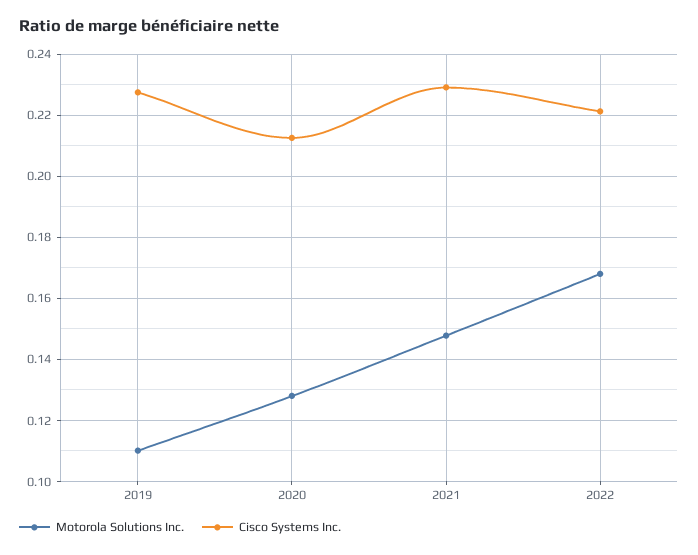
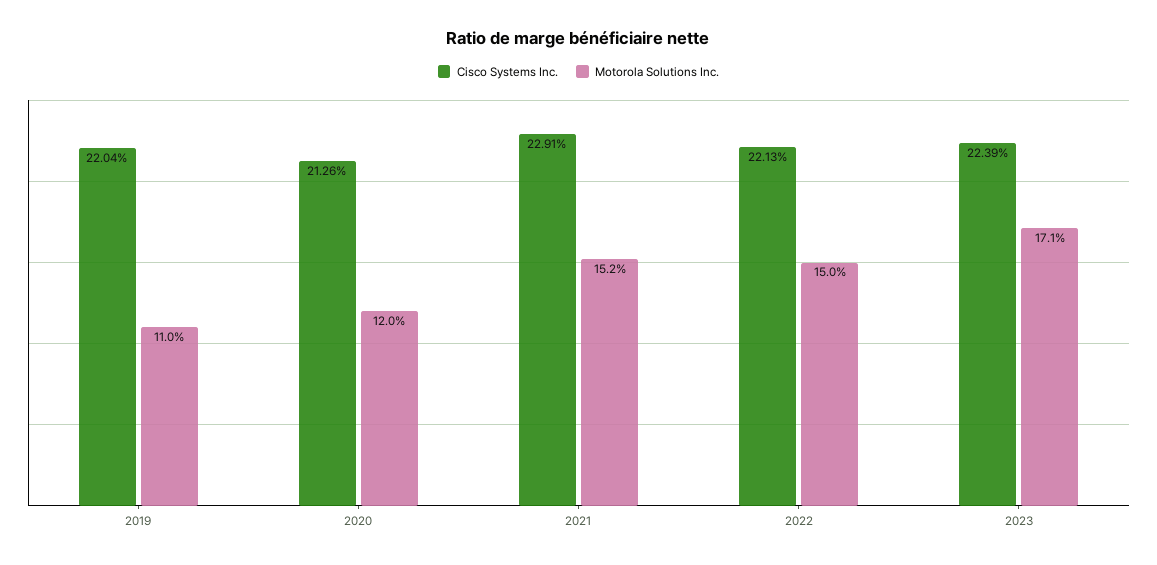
Cisco Systems Inc., 2019: 0.228 -> 0.2204
Motorola Solutions Inc., 2020: 0.128 -> 0.12
Motorola Solutions Inc., 2021: 0.148 -> 0.152
Motorola Solutions Inc., 2022: 0.168 -> 0.15
Cisco Systems Inc., 2023: none -> 0.2239
Motorola Solutions Inc., 2023: none -> 0.171

